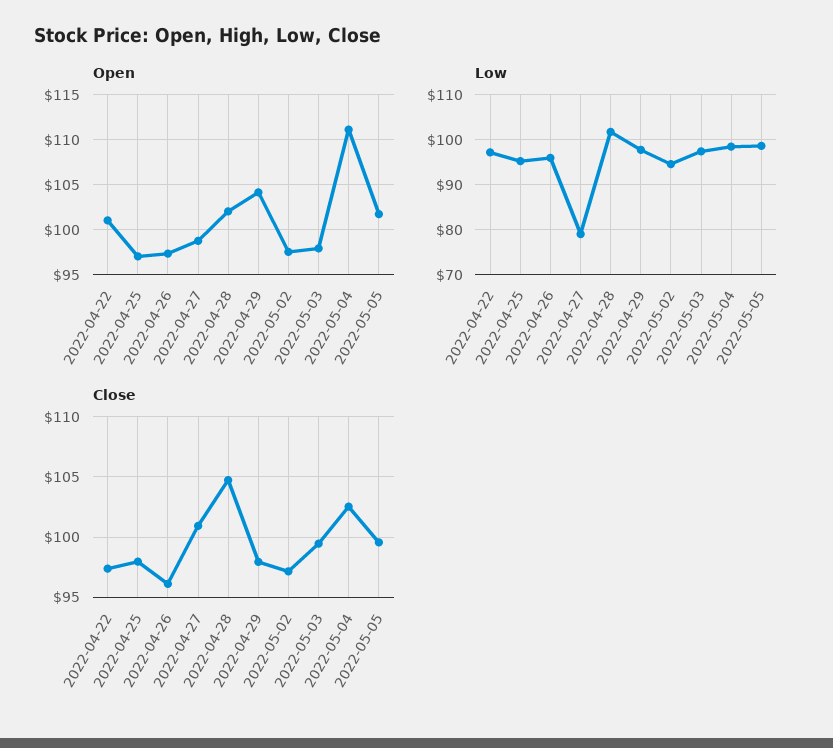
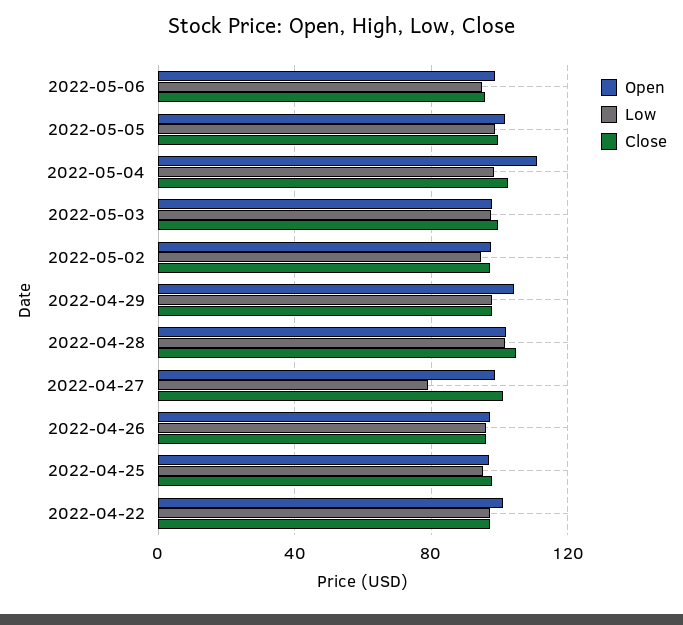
Open, 2022-05-06: none -> 100
Low, 2022-05-06: none -> 95
Close, 2022-05-06: none -> 95

